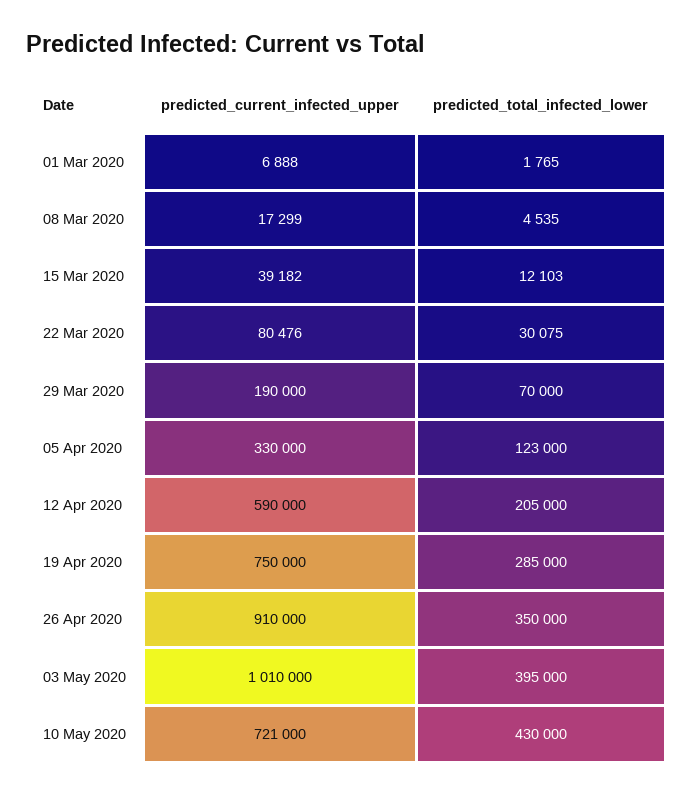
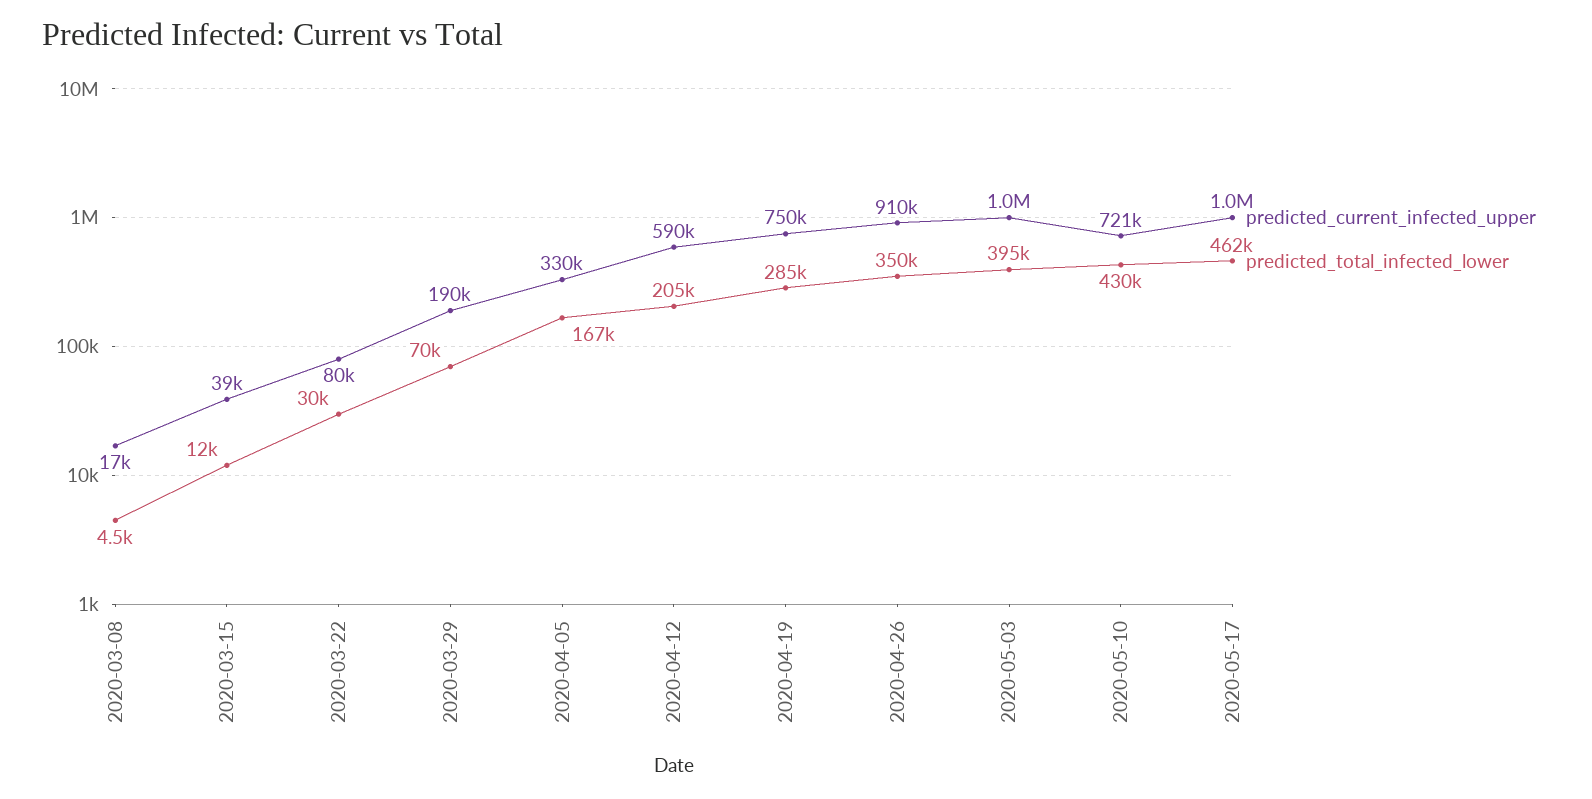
predicted_current_infected_upper, 01 Mar 2020: 6888 -> none
predicted_total_infected_lower, 01 Mar 2020: 1765 -> none
predicted_total_infected_lower, 05 Apr 2020: 123000 -> 167000
predicted_current_infected_upper, 2020-05-17: none -> 1000000
predicted_total_infected_lower, 2020-05-17: none -> 462000

